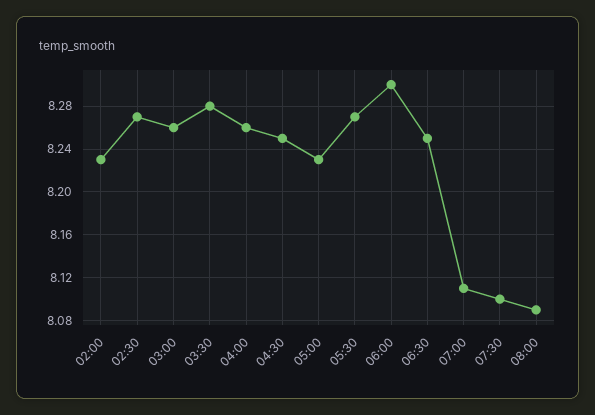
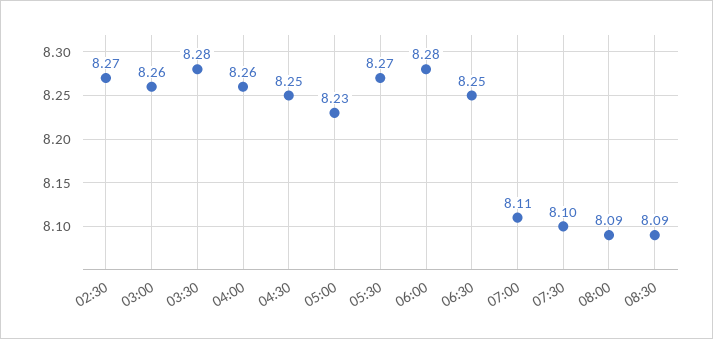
02:00: 8.23 -> none
06:00: 8.3 -> 8.28
08:30: none -> 8.09

